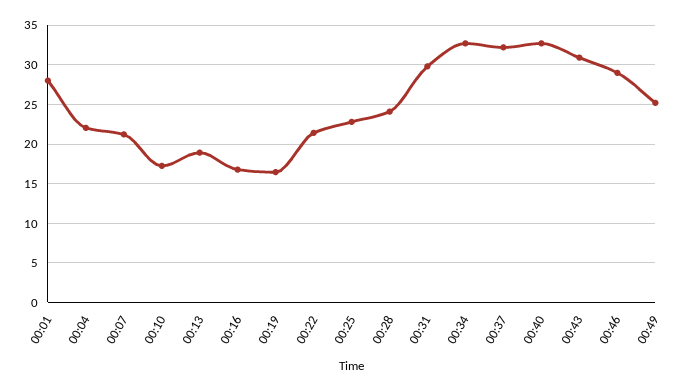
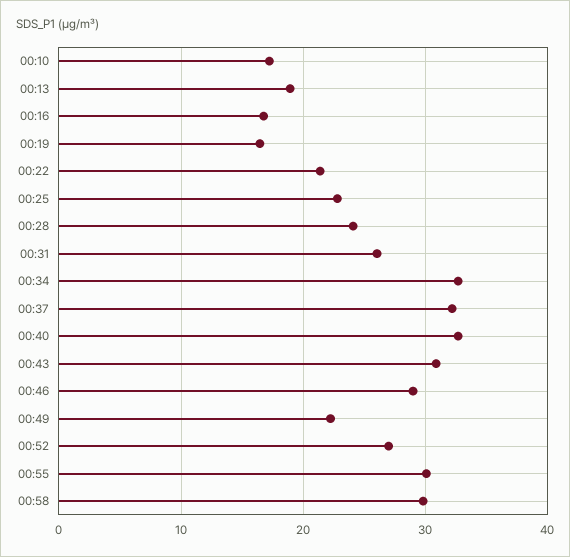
00:01: 28 -> none
00:04: 22 -> none
00:07: 21 -> none
00:31: 30 -> 26
00:49: 25 -> 22
00:52: none -> 27
00:55: none -> 30
00:58: none -> 30

